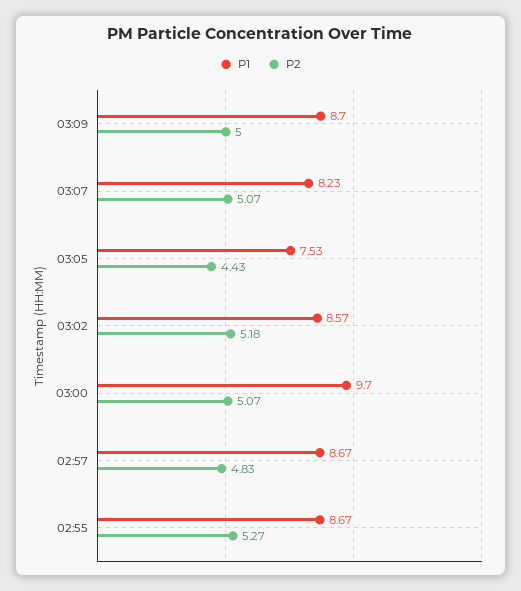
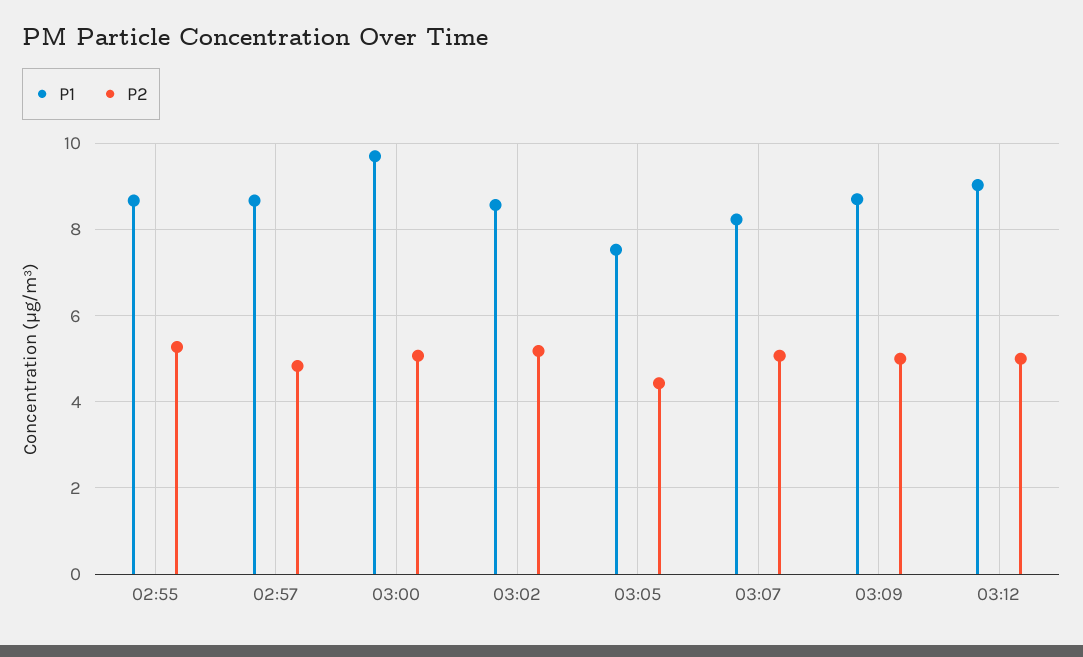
P1, 03:12: none -> 9
P2, 03:12: none -> 5

